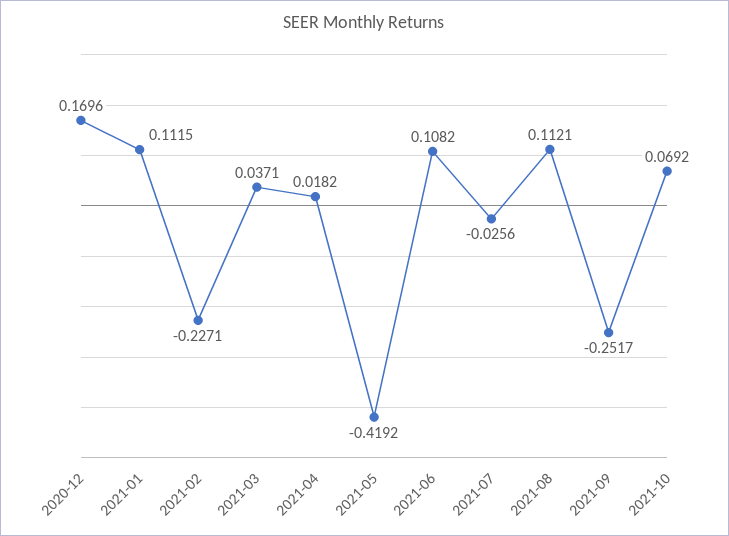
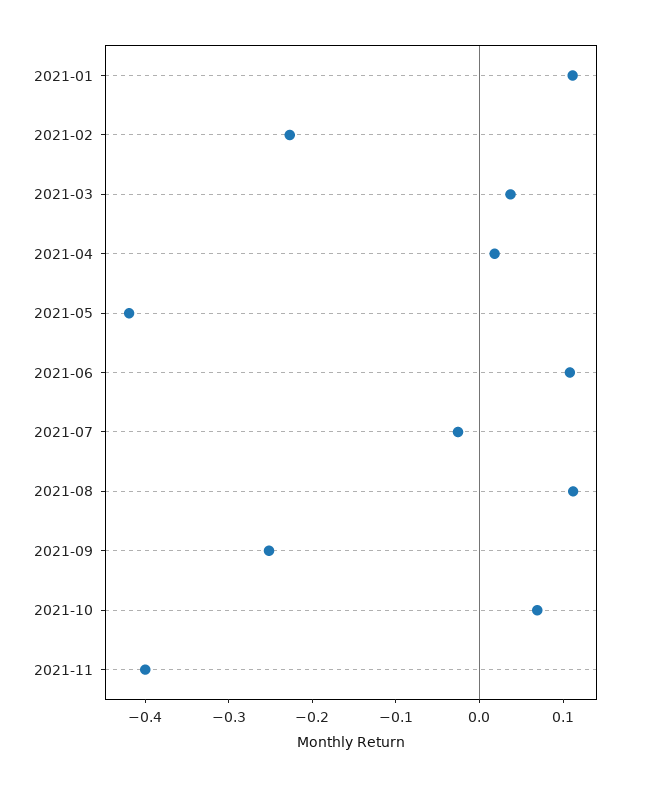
2020-12: 0.1696 -> none
2021-11: none -> -0.4

